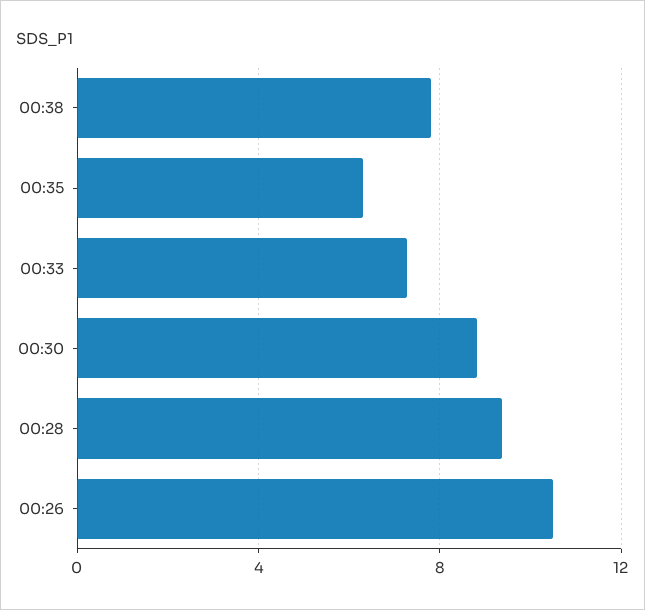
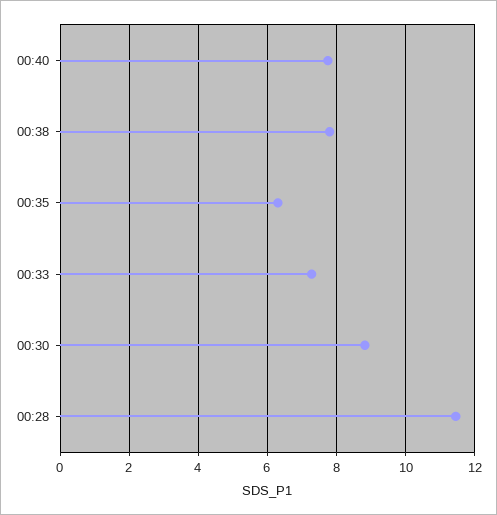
00:28: 9.5 -> 11.4
00:26: 10.5 -> none
00:40: none -> 7.8

